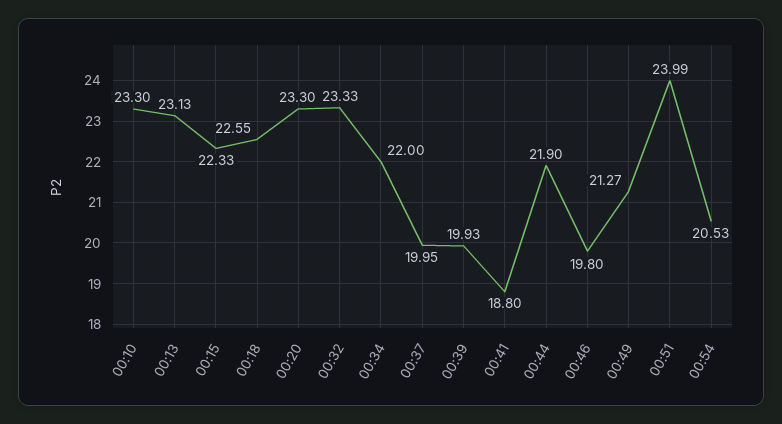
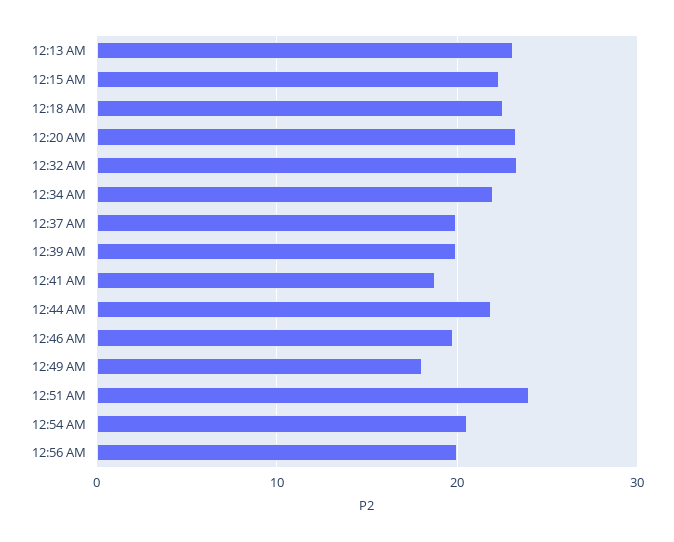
00:10: 23.3 -> none
00:49: 21.27 -> 18
12:56 AM: none -> 20

